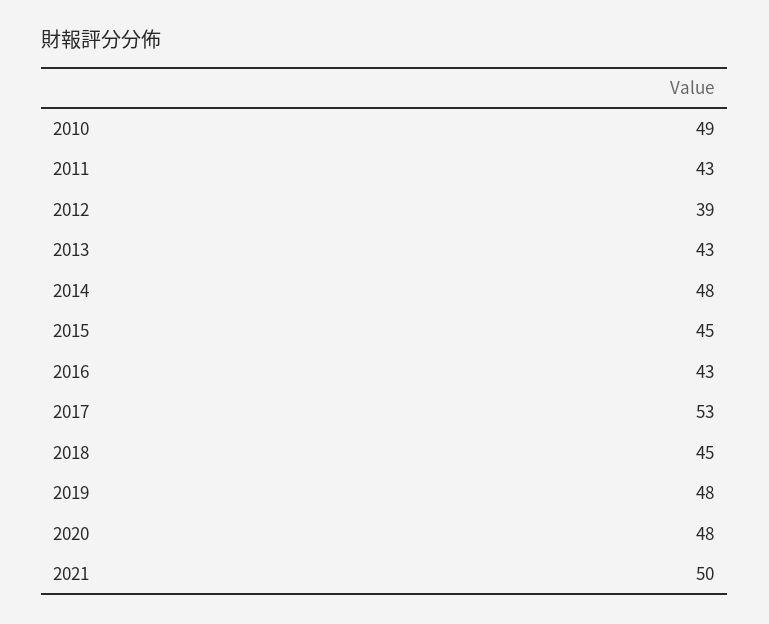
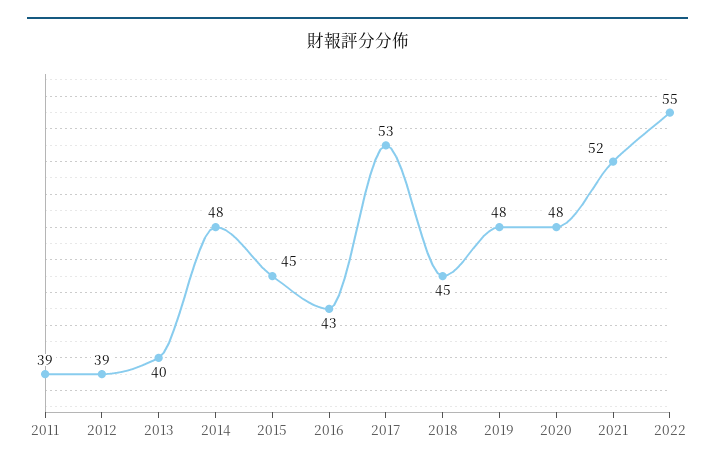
2010: 49 -> none
2011: 43 -> 39
2013: 43 -> 40
2021: 50 -> 52
2022: none -> 55

